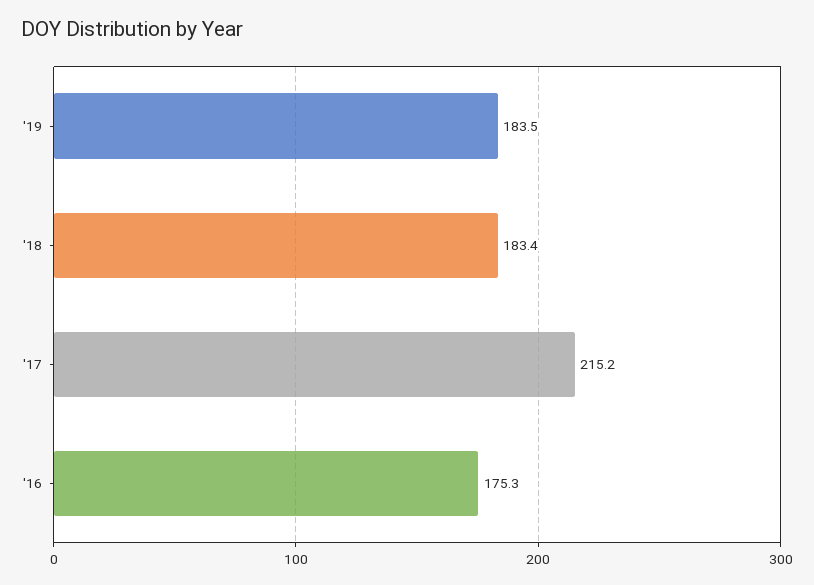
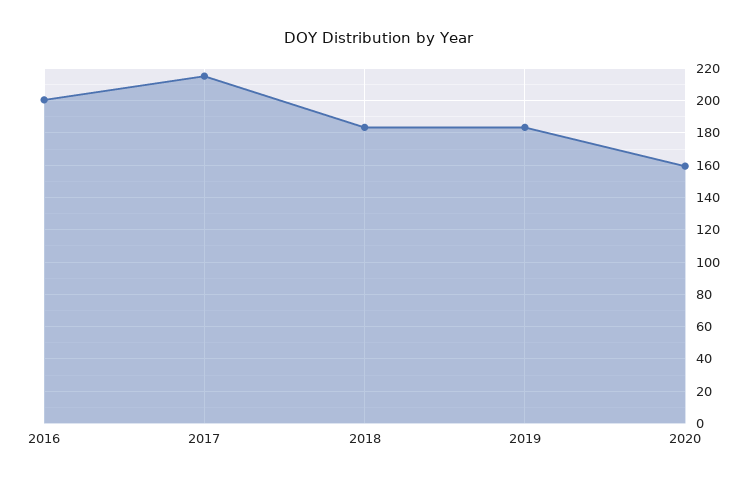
'16: 175.3 -> 200
2020: none -> 160

